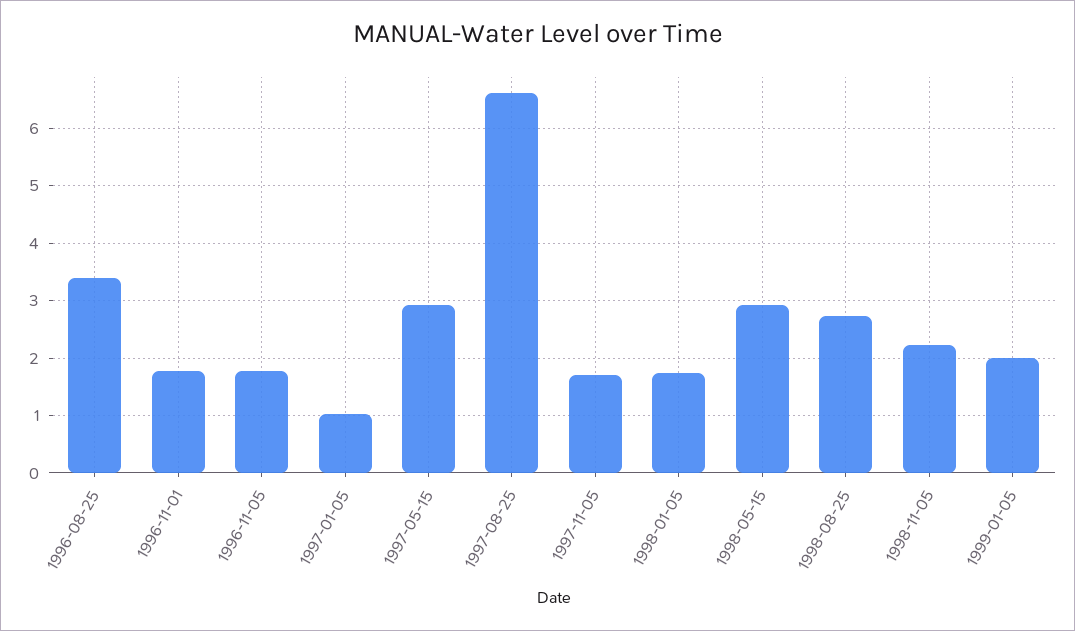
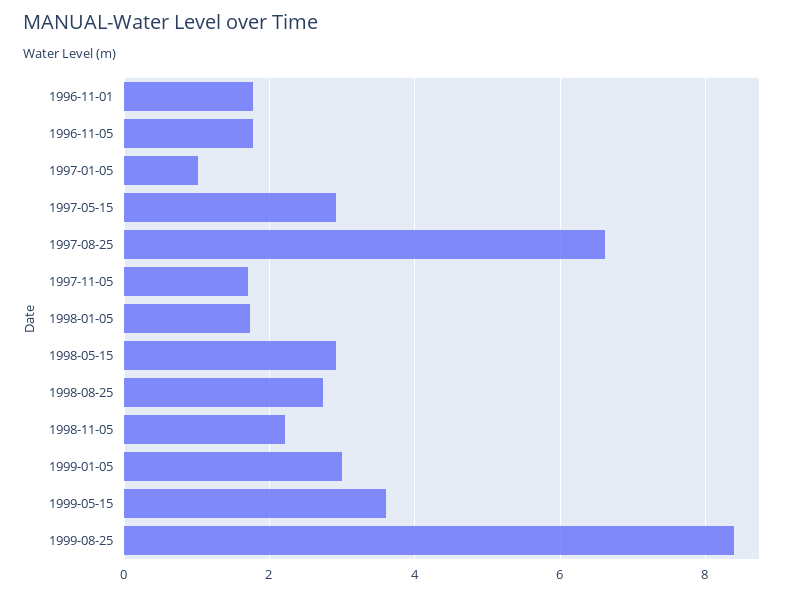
1996-08-25: 3.4 -> none
1999-01-05: 2 -> 3
1999-05-15: none -> 3.6
1999-08-25: none -> 8.4

